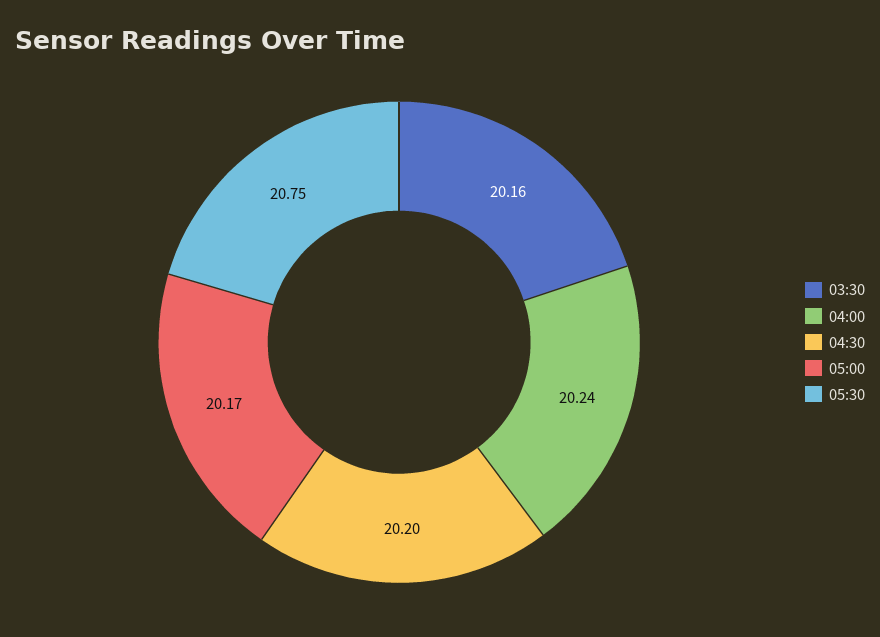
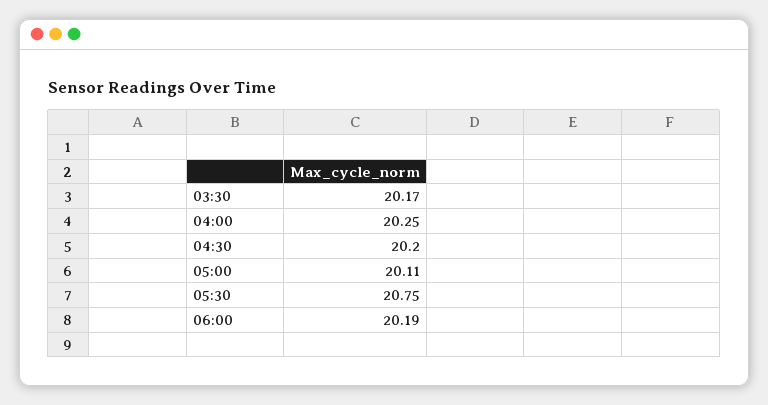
03:30: 20.16 -> 20.17
04:00: 20.24 -> 20.25
05:00: 20.17 -> 20.11
06:00: none -> 20.19

